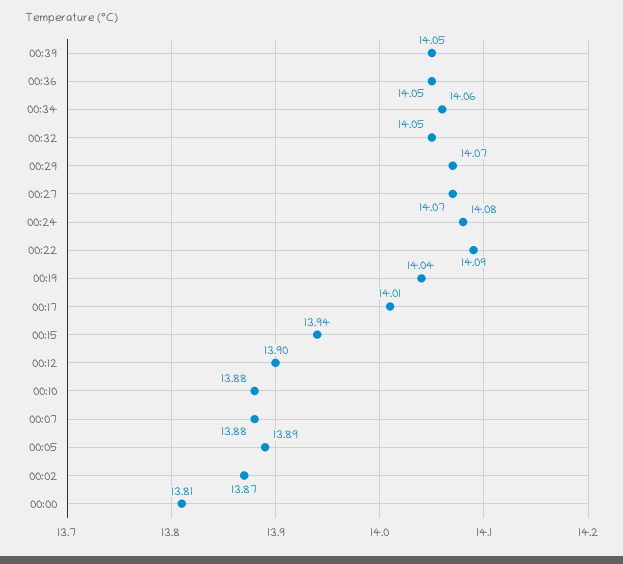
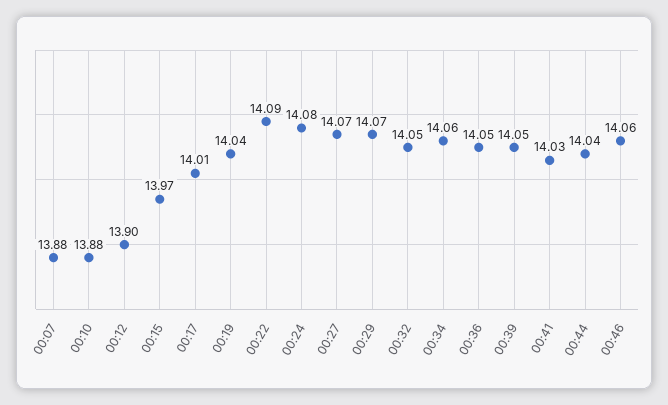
00:15: 13.94 -> 13.97
00:05: 13.89 -> none
00:02: 13.87 -> none
00:00: 13.81 -> none
00:41: none -> 14.03
00:44: none -> 14.04
00:46: none -> 14.06

